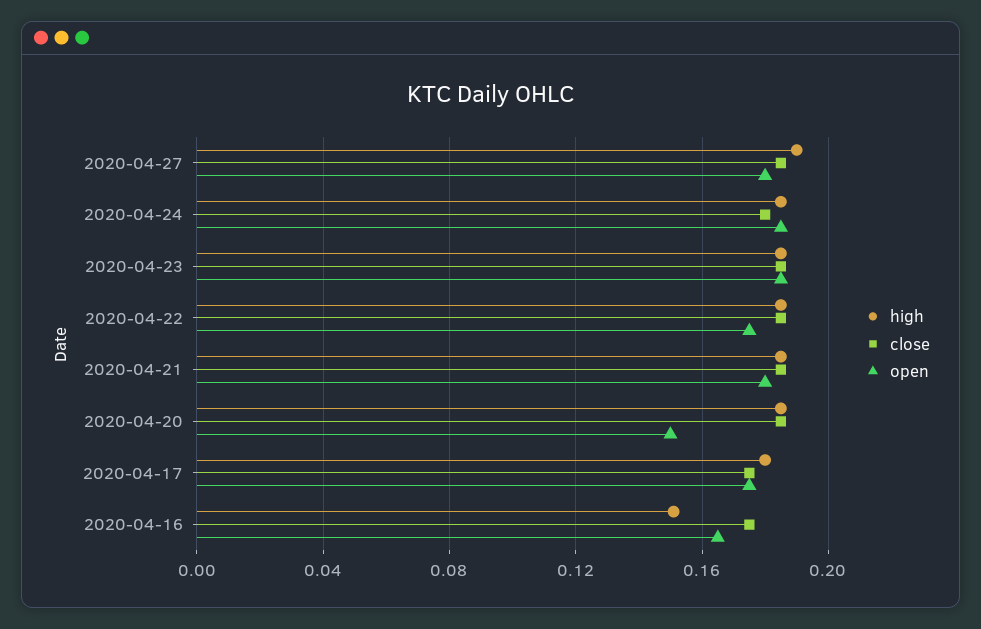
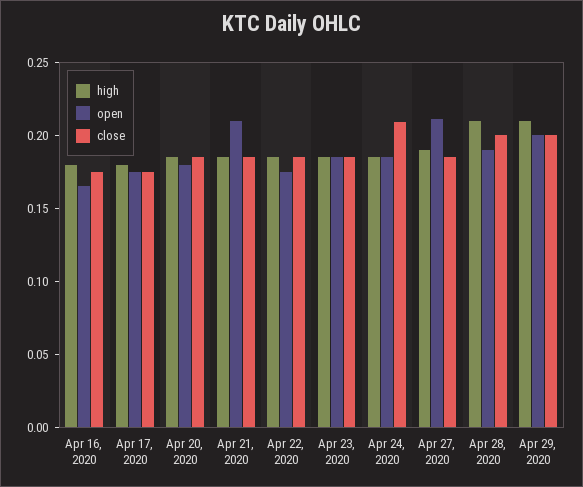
open, 2020-04-27: 0.18 -> 0.21
close, 2020-04-24: 0.18 -> 0.21
open, 2020-04-21: 0.18 -> 0.21
open, 2020-04-20: 0.15 -> 0.18
high, 2020-04-16: 0.15 -> 0.18
high, Apr 28, 2020: none -> 0.21
open, Apr 28, 2020: none -> 0.19
close, Apr 28, 2020: none -> 0.2
high, Apr 29, 2020: none -> 0.21
open, Apr 29, 2020: none -> 0.2
close, Apr 29, 2020: none -> 0.2

